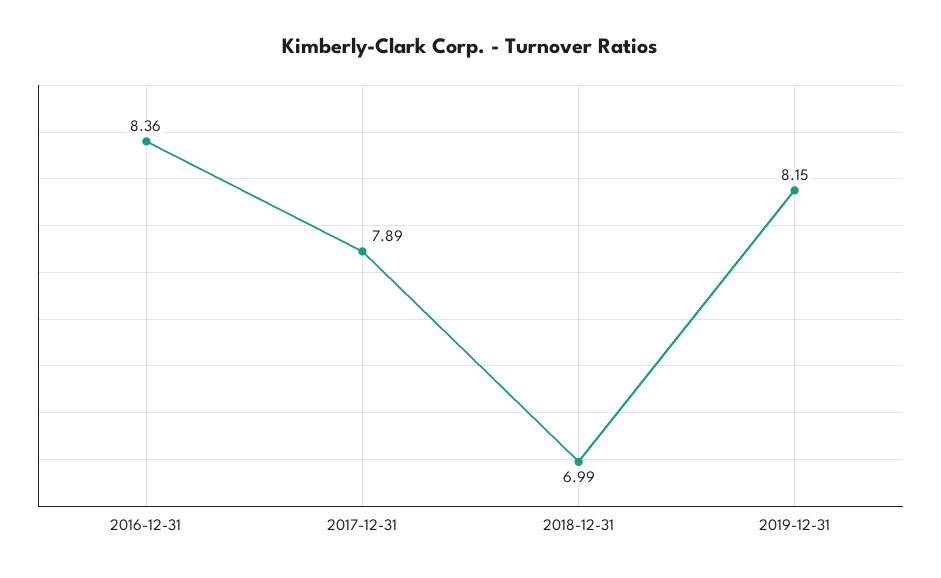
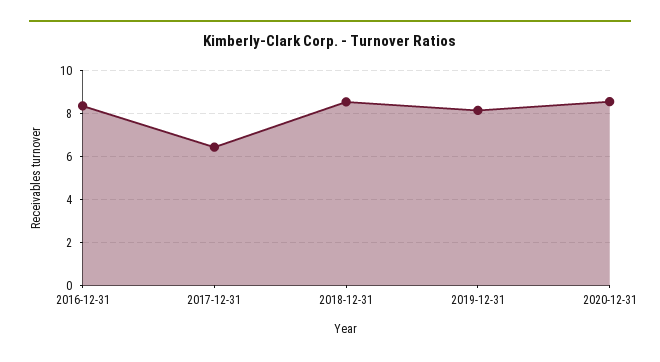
2017-12-31: 7.89 -> 6.5
2018-12-31: 6.99 -> 8.5
2020-12-31: none -> 8.5

